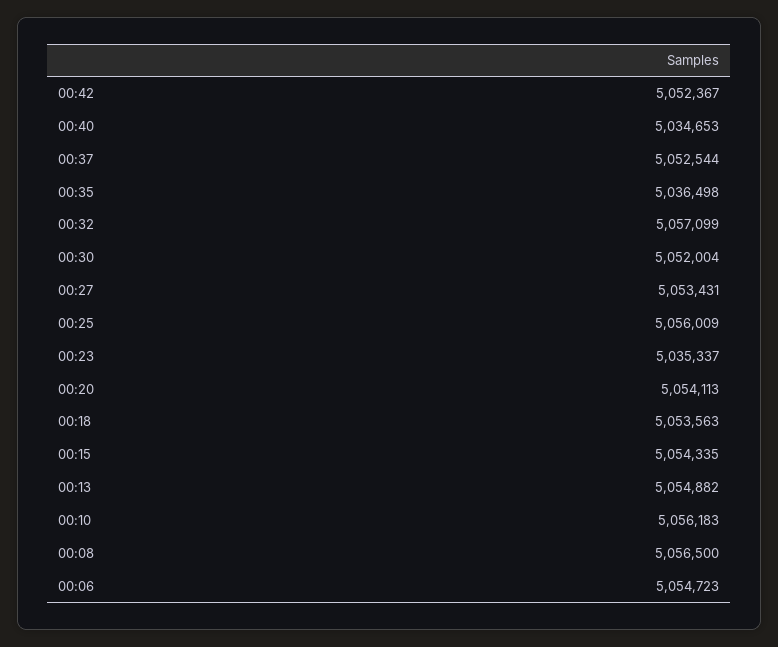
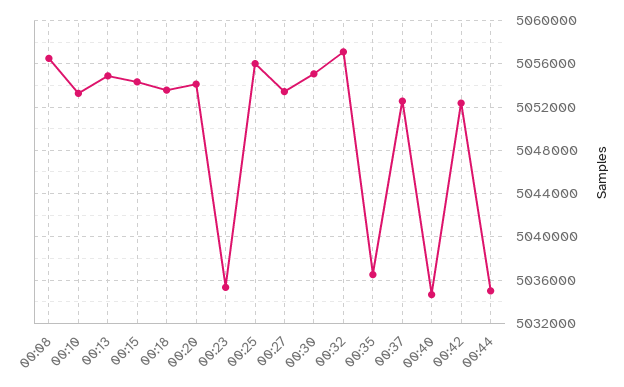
00:30: 5052004 -> 5055000
00:10: 5056183 -> 5053000
00:06: 5054723 -> none
00:44: none -> 5035000

